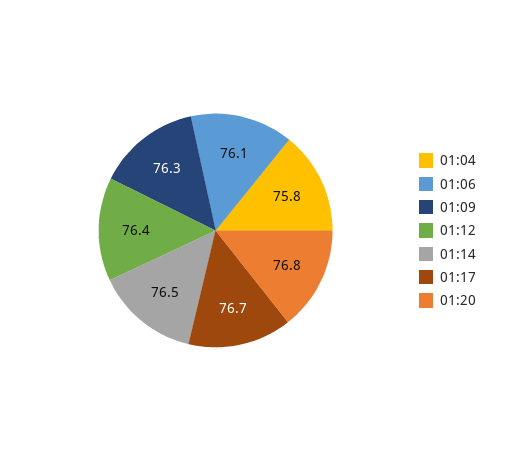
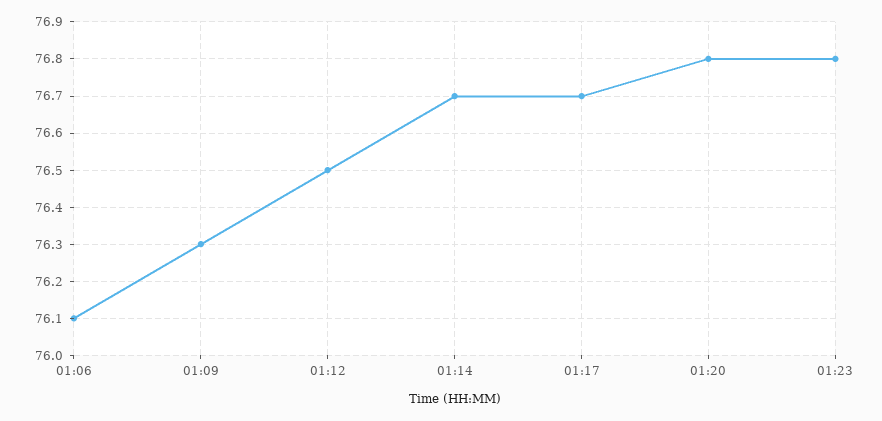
01:04: 75.8 -> none
01:12: 76.4 -> 76.5
01:14: 76.5 -> 76.7
01:23: none -> 76.8

